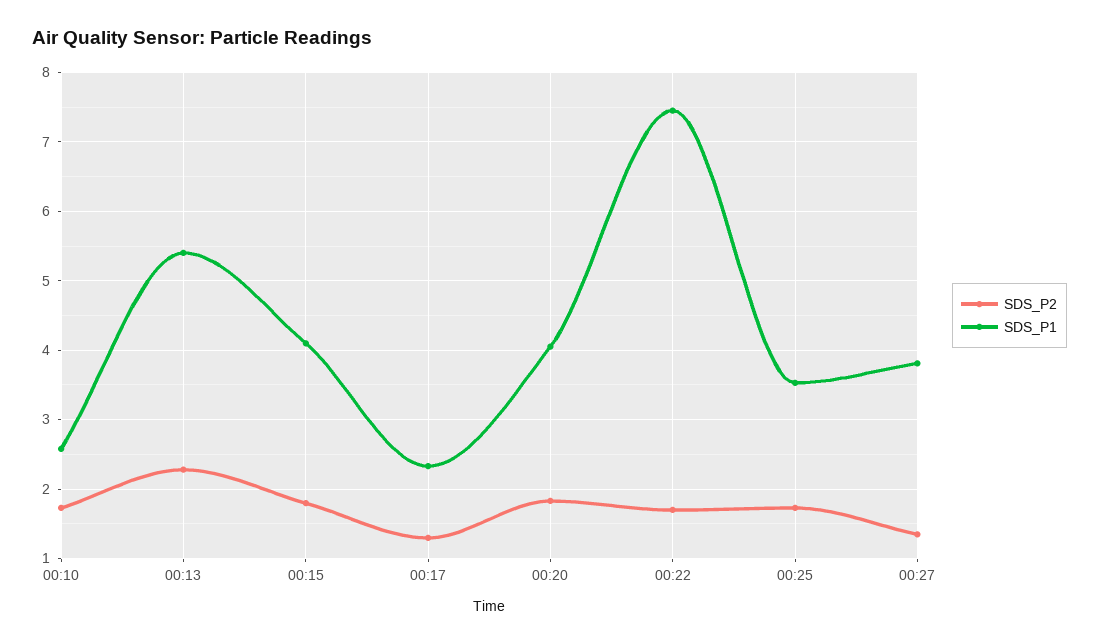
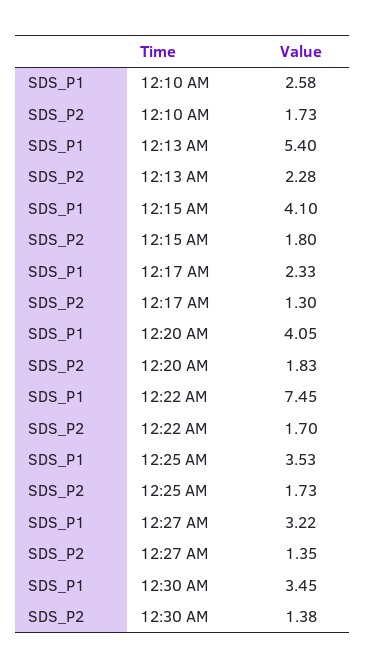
SDS_P1, 00:27: 3.8 -> 3.22
SDS_P1, 12:30 AM: none -> 3.45
SDS_P2, 12:30 AM: none -> 1.38

